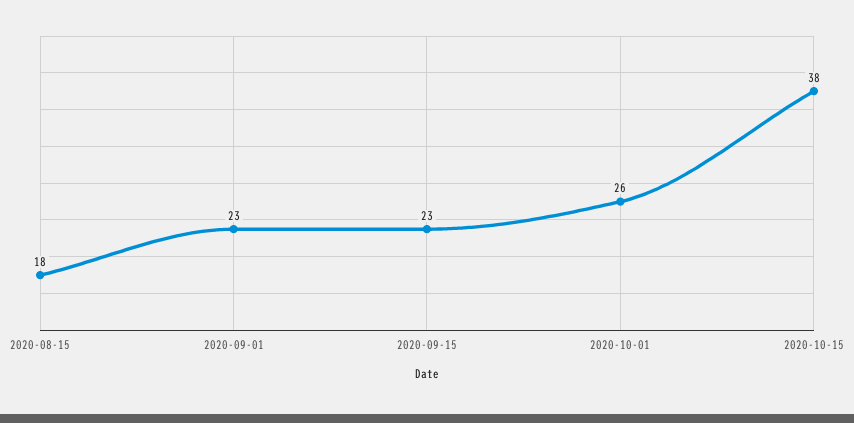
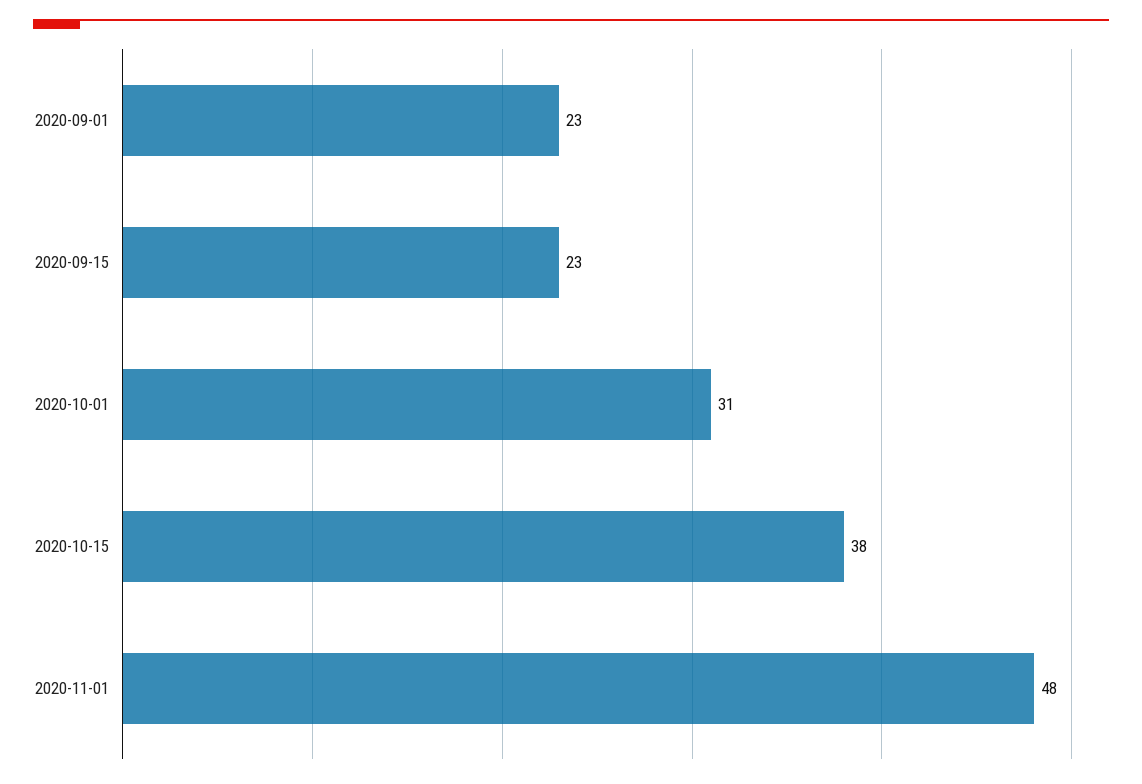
2020-08-15: 18 -> none
2020-10-01: 26 -> 31
2020-11-01: none -> 48

